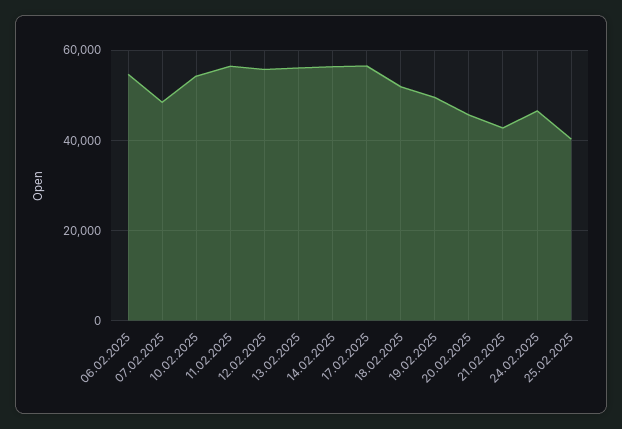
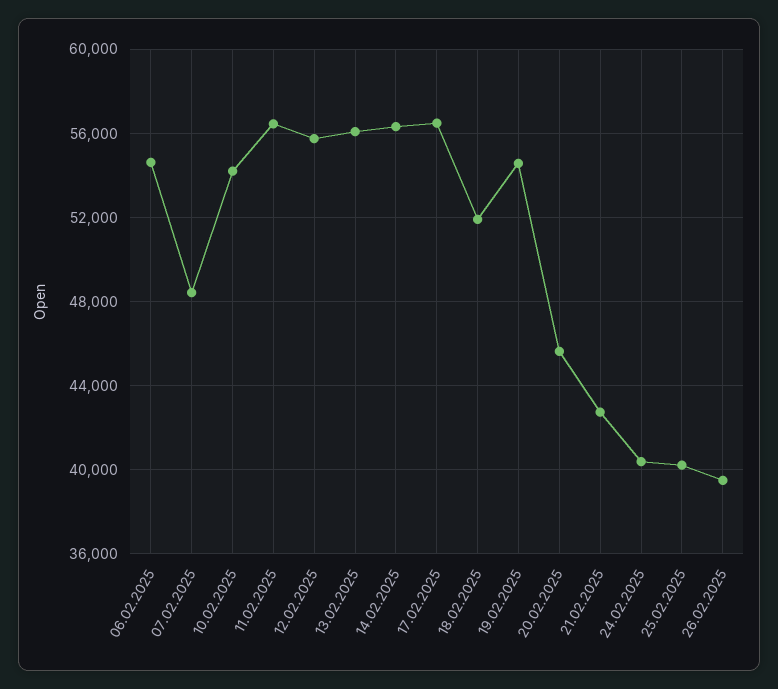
19.02.2025: 50000 -> 54500
24.02.2025: 46000 -> 40500
26.02.2025: none -> 39500

